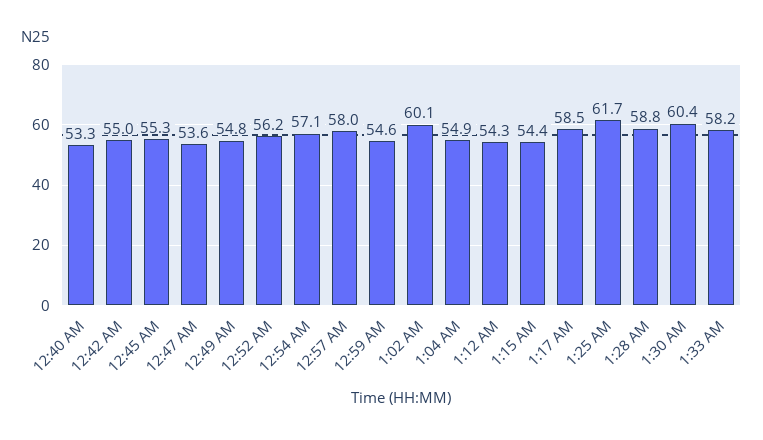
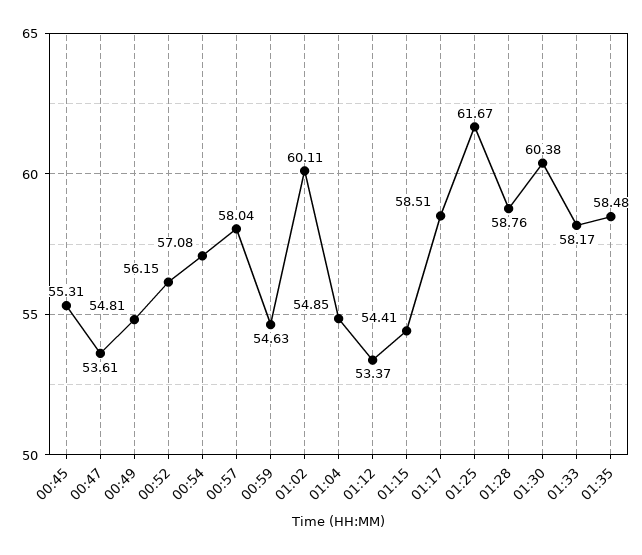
12:40 AM: 53.3 -> none
12:42 AM: 55 -> none
1:12 AM: 54.3 -> 53.37
01:35: none -> 58.48

